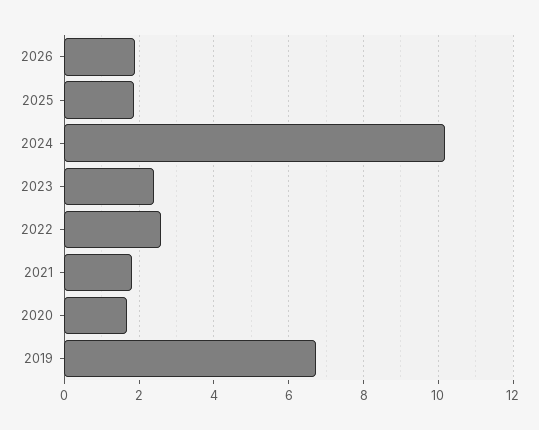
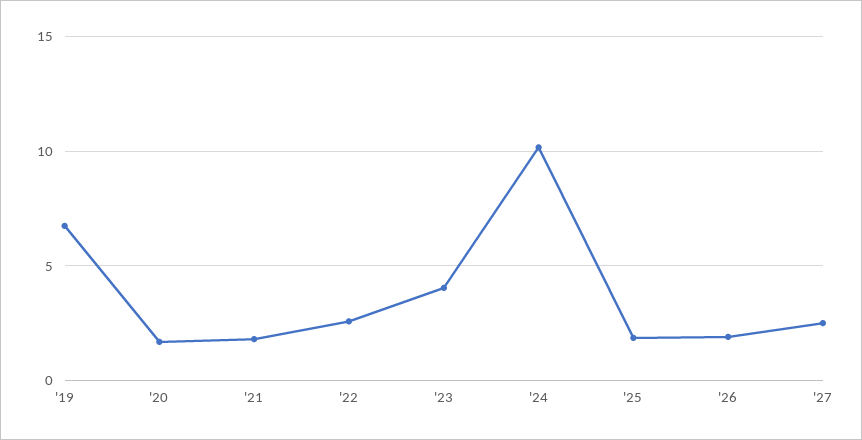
2023: 2.4 -> 4
'27: none -> 2.5

